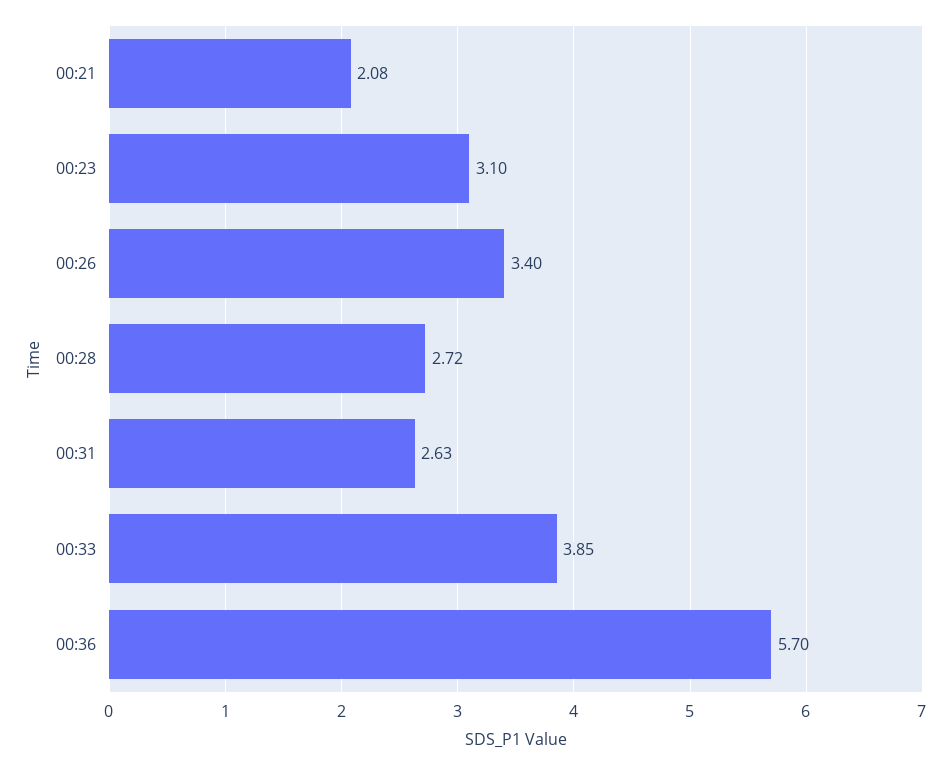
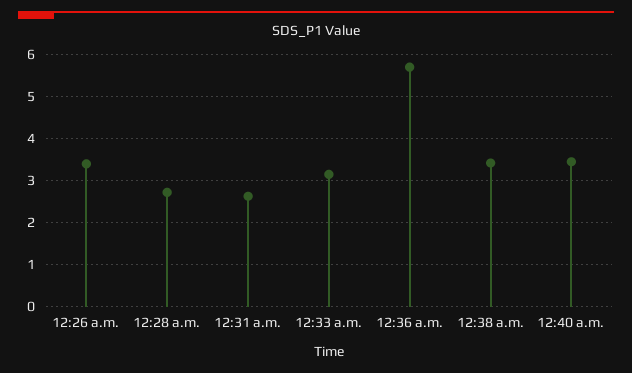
00:21: 2.08 -> none
00:23: 3.1 -> none
00:33: 3.85 -> 3.2
12:38 a.m.: none -> 3.4
12:40 a.m.: none -> 3.4

